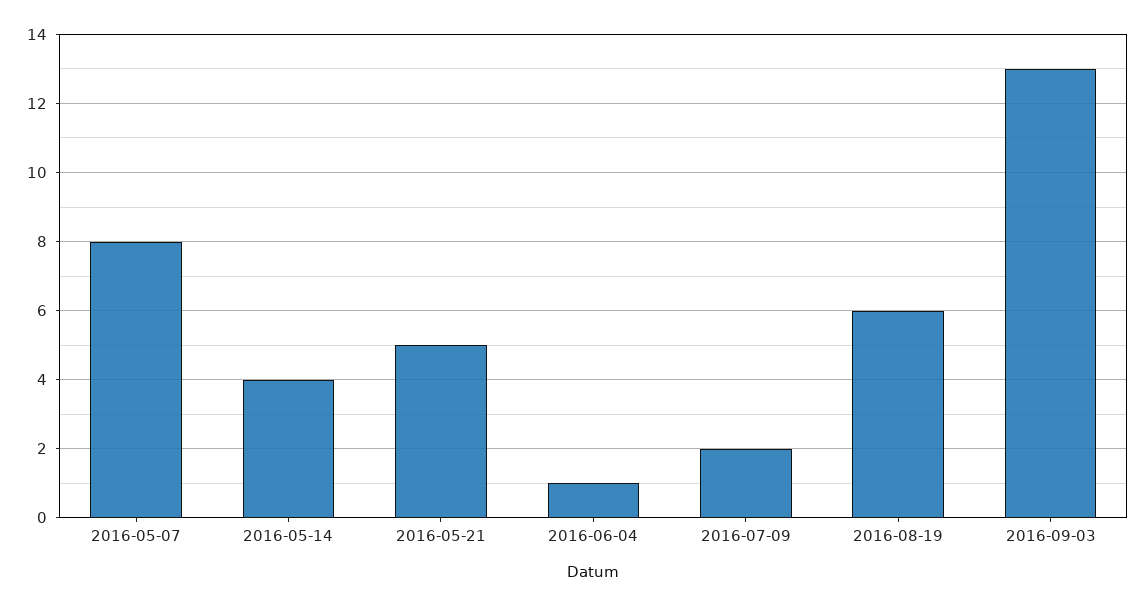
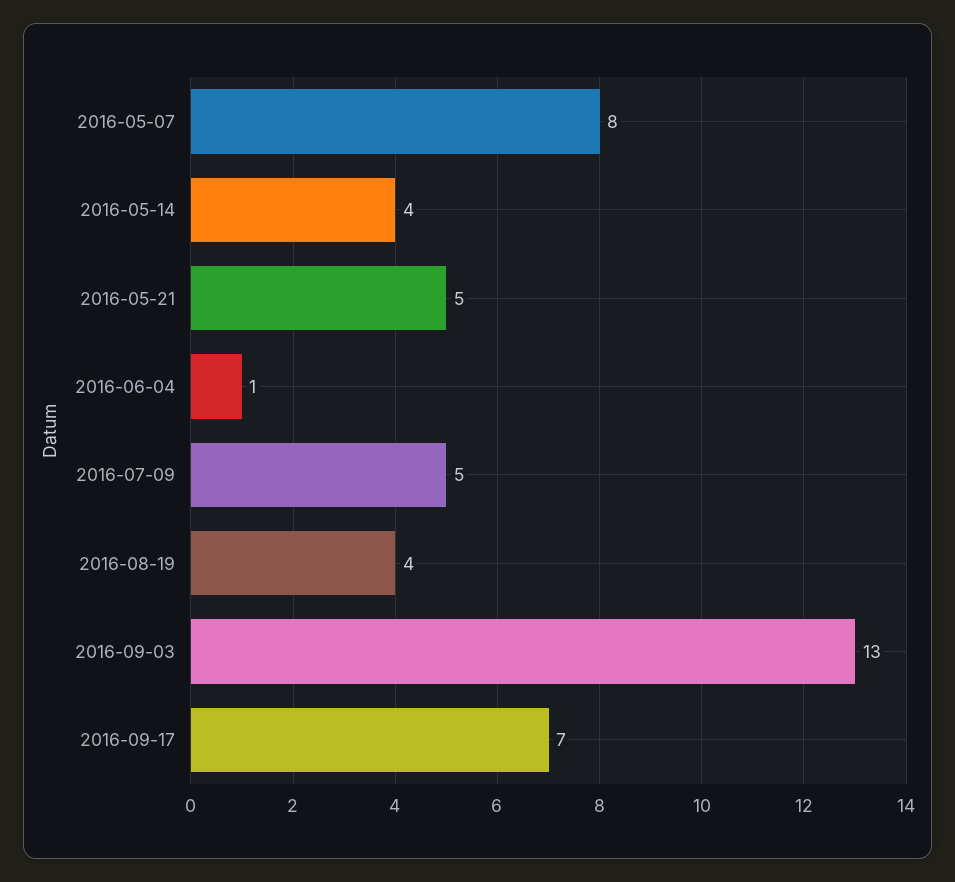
2016-07-09: 2 -> 5
2016-08-19: 6 -> 4
2016-09-17: none -> 7

